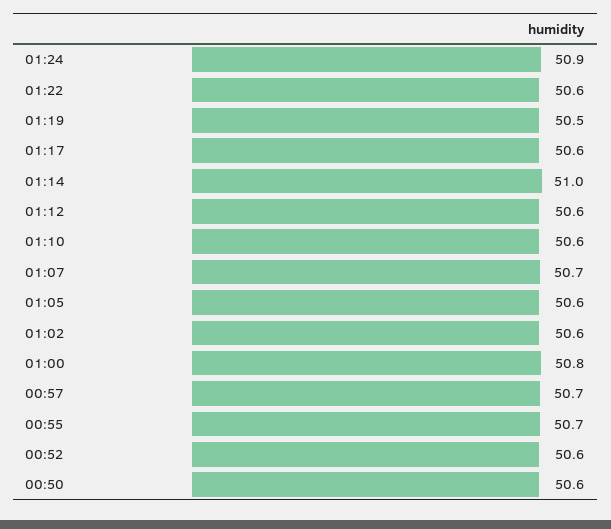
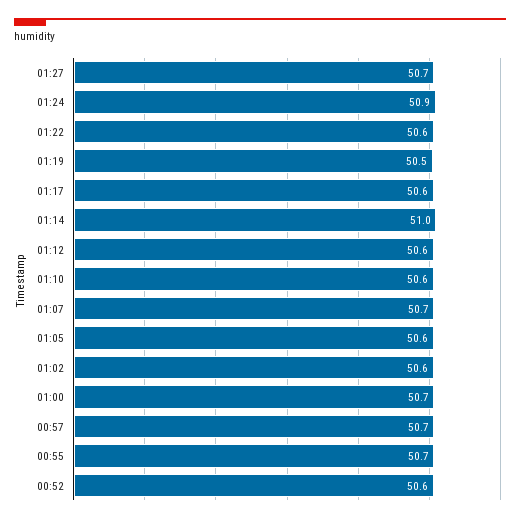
01:00: 50.8 -> 50.7
00:50: 50.6 -> none
01:27: none -> 50.7

